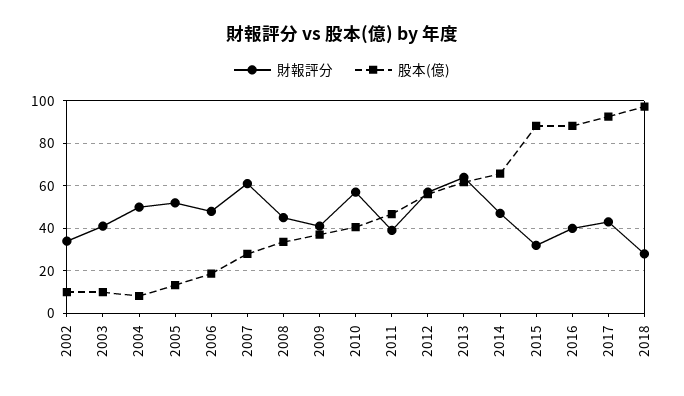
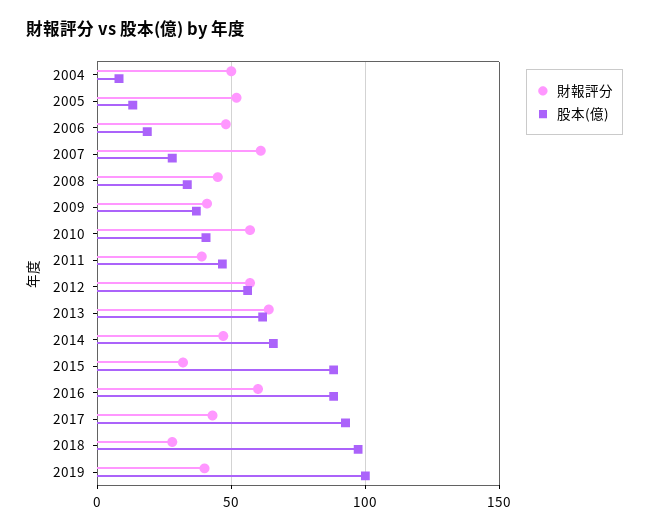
財報評分, 2002: 35 -> none
股本(億), 2002: 10 -> none
財報評分, 2003: 40 -> none
股本(億), 2003: 10 -> none
財報評分, 2016: 40 -> 60
財報評分, 2019: none -> 40
股本(億), 2019: none -> 100

